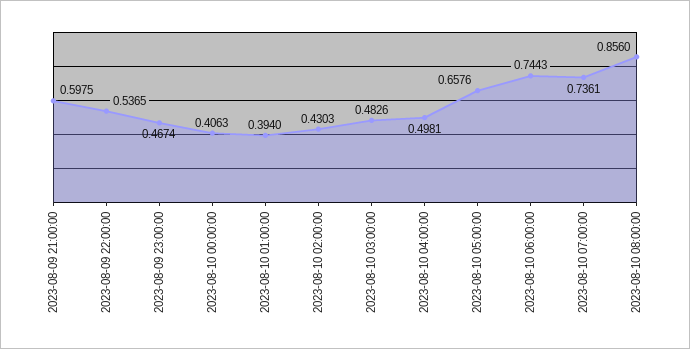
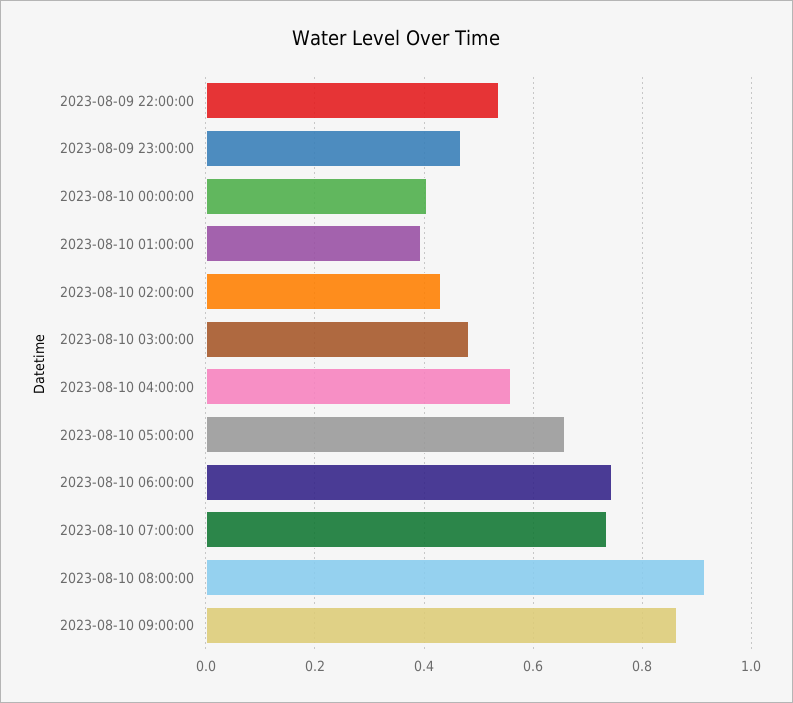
2023-08-09 21:00:00: 0.5975 -> none
2023-08-10 04:00:00: 0.4981 -> 0.56
2023-08-10 08:00:00: 0.856 -> 0.92
2023-08-10 09:00:00: none -> 0.86

